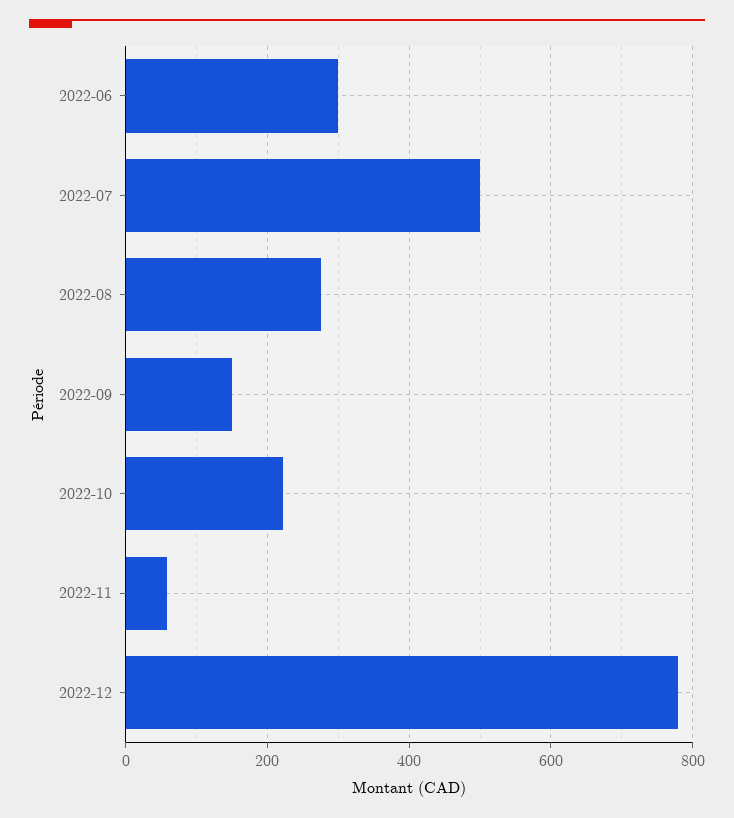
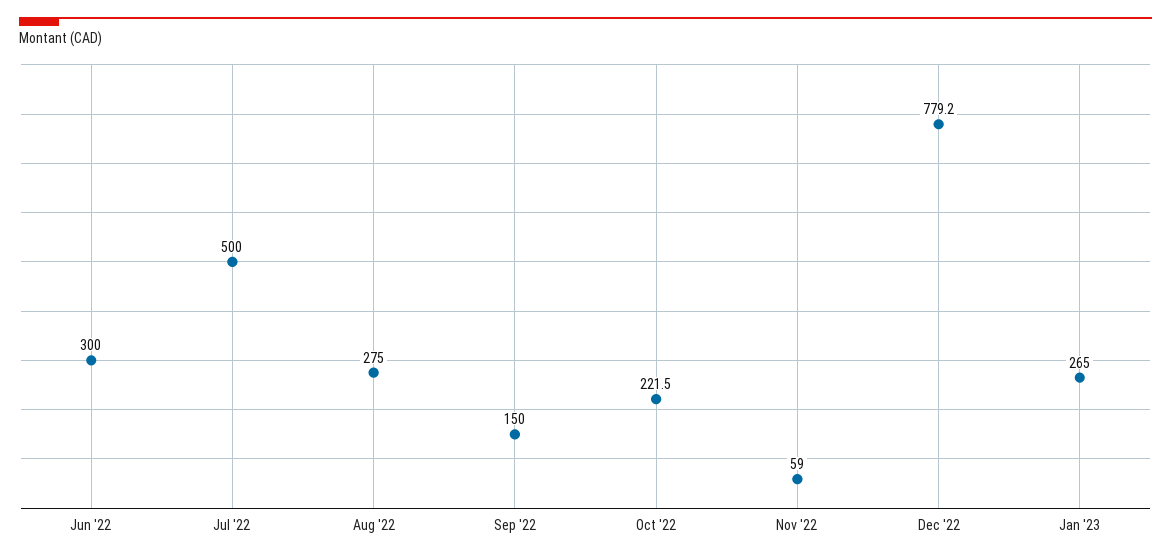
Jan '23: none -> 265

